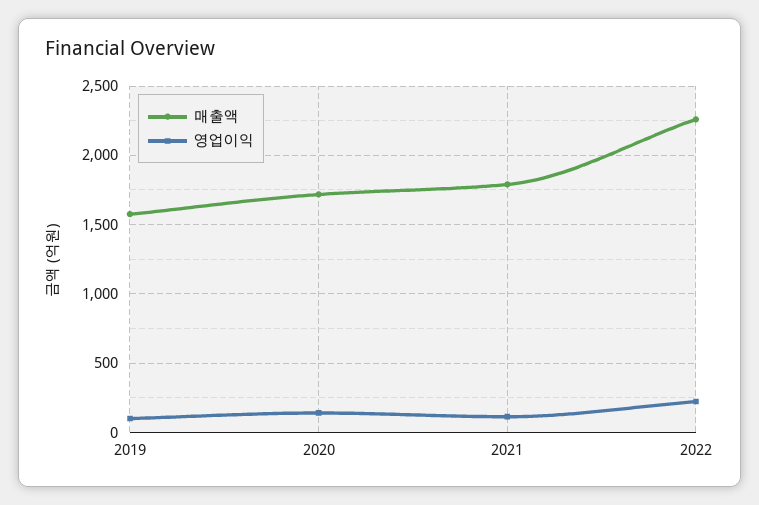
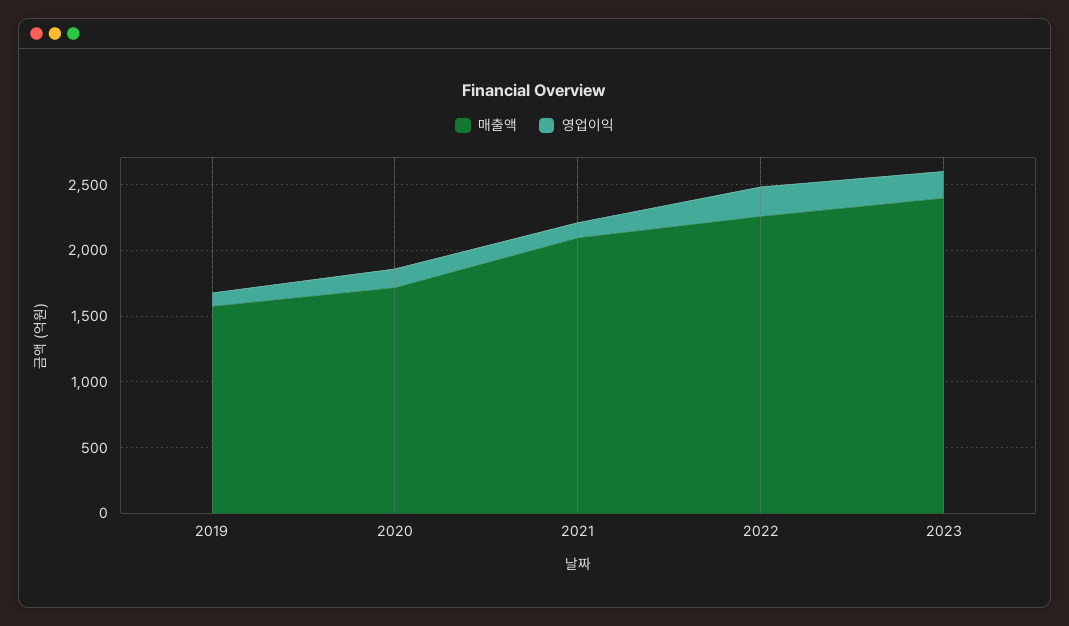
매출액, 2021: 1800 -> 2100
매출액, 2023: none -> 2400
영업이익, 2023: none -> 200

